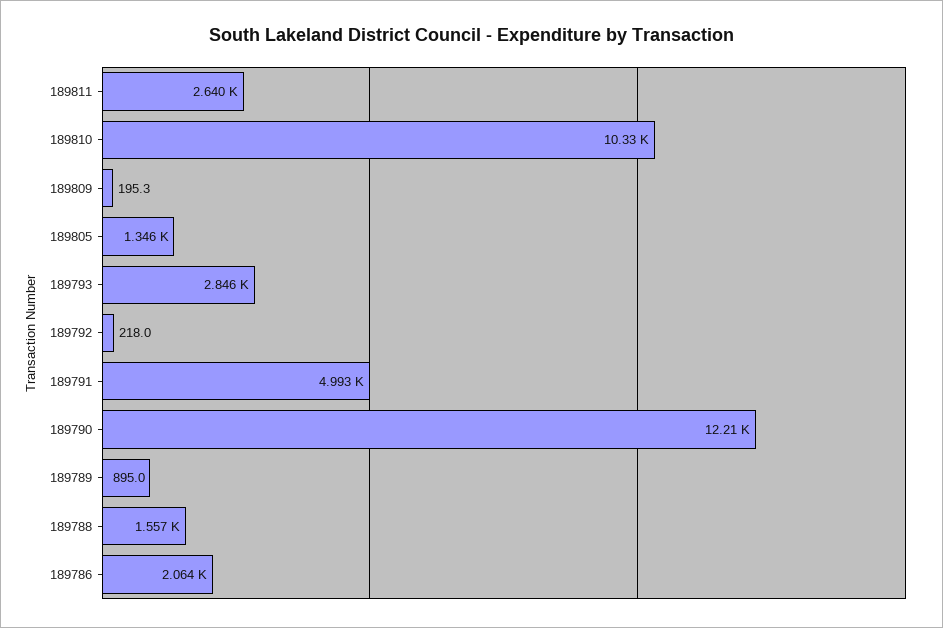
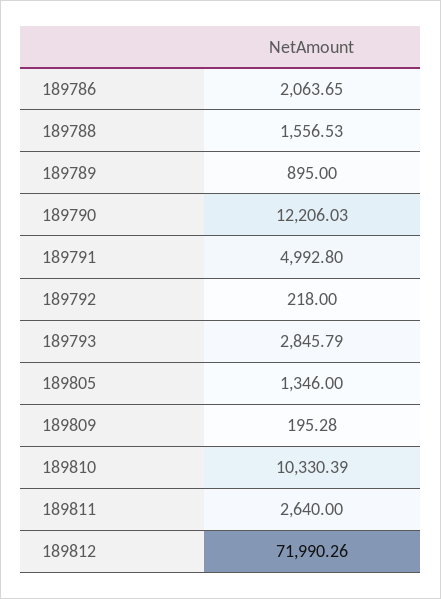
189812: none -> 71990.26

